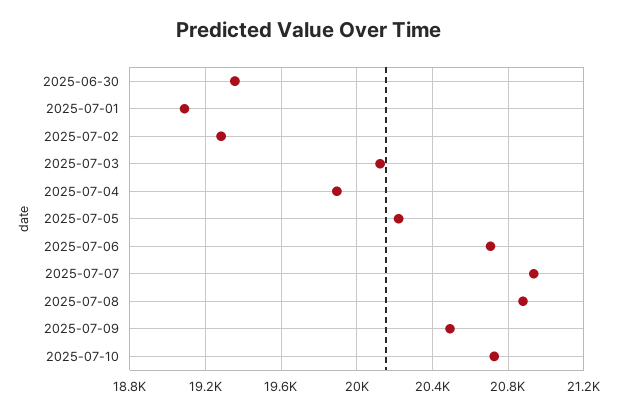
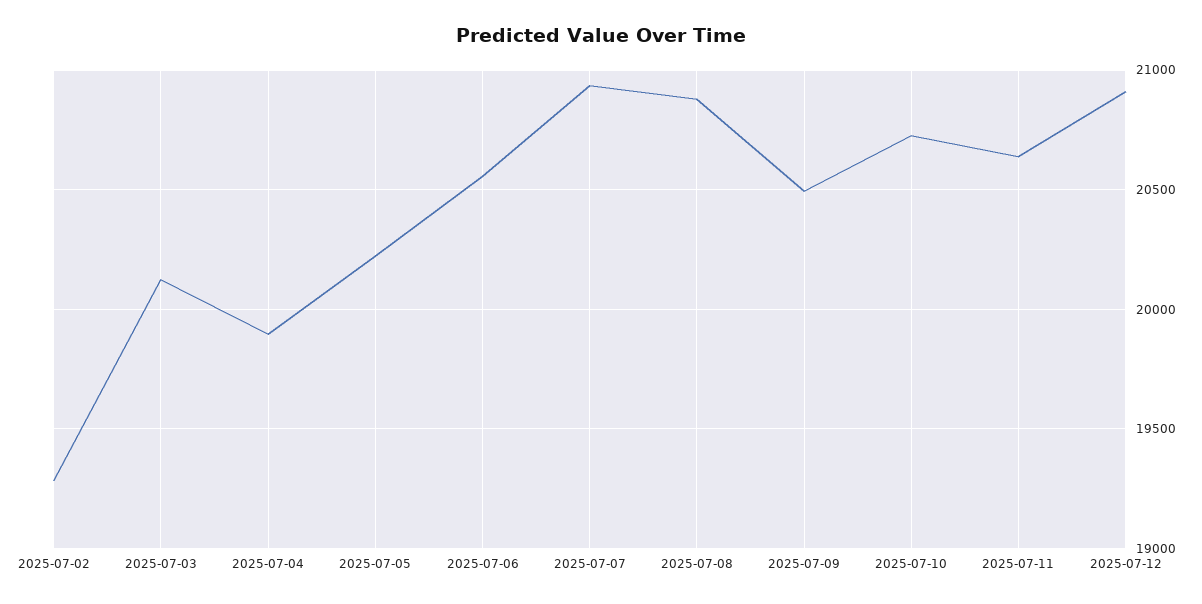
2025-06-30: 19350 -> none
2025-07-01: 19100 -> none
2025-07-06: 20700 -> 20550
2025-07-11: none -> 20650
2025-07-12: none -> 20900

